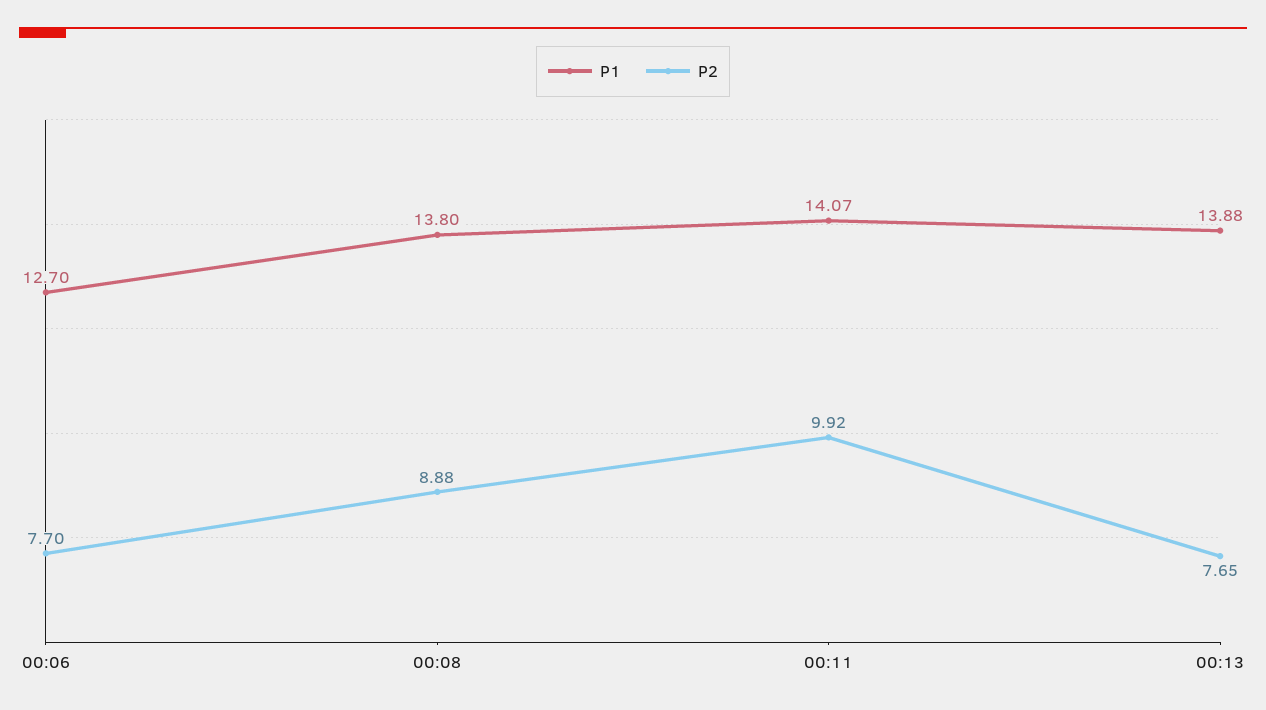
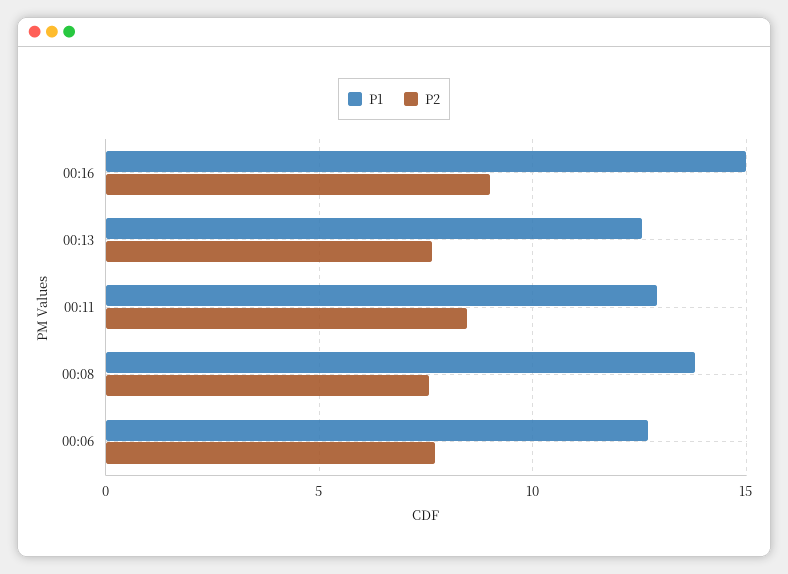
P2, 00:08: 8.88 -> 7.5
P1, 00:11: 14.07 -> 13
P2, 00:11: 9.92 -> 8.5
P1, 00:13: 13.88 -> 12.5
P1, 00:16: none -> 15
P2, 00:16: none -> 9

